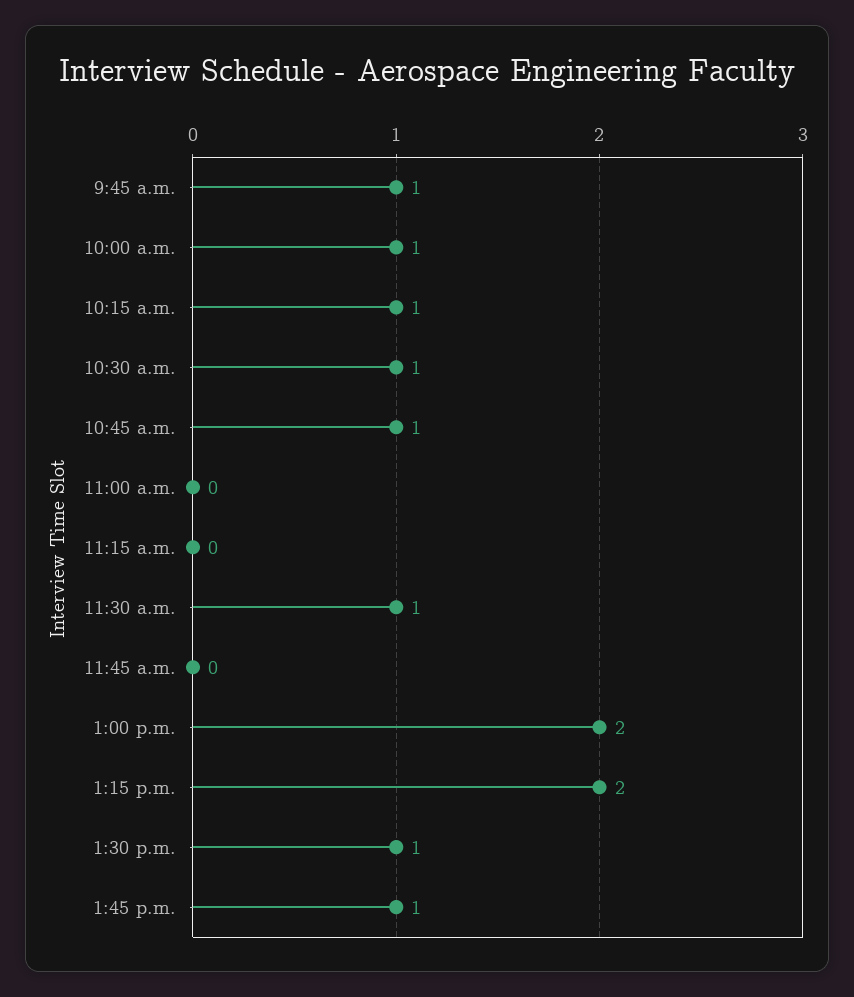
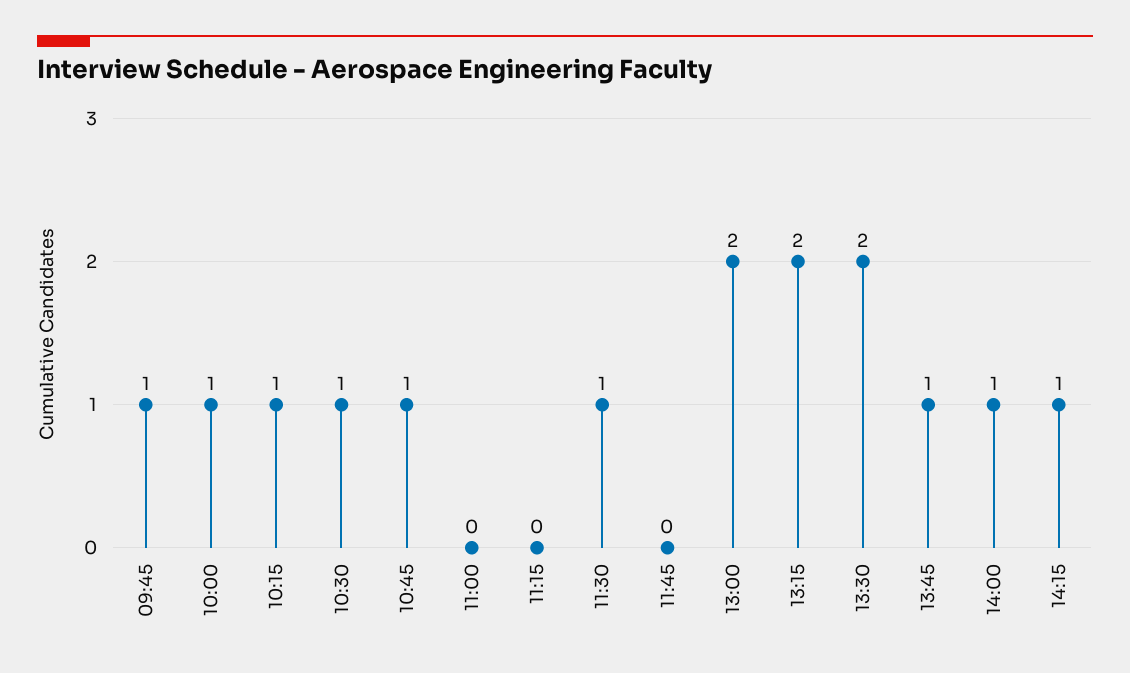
1:30 p.m.: 1 -> 2
14:00: none -> 1
14:15: none -> 1

